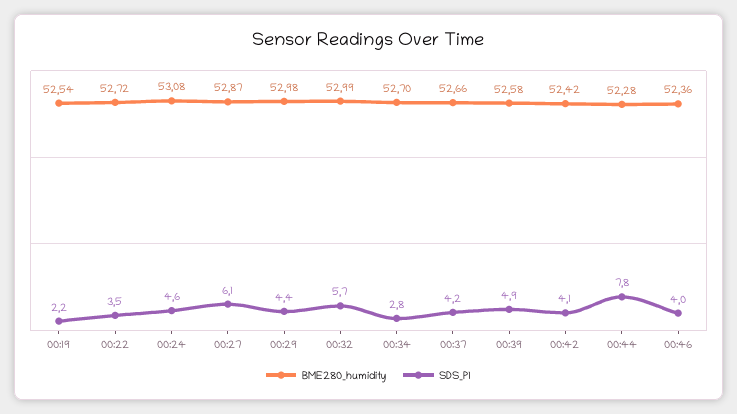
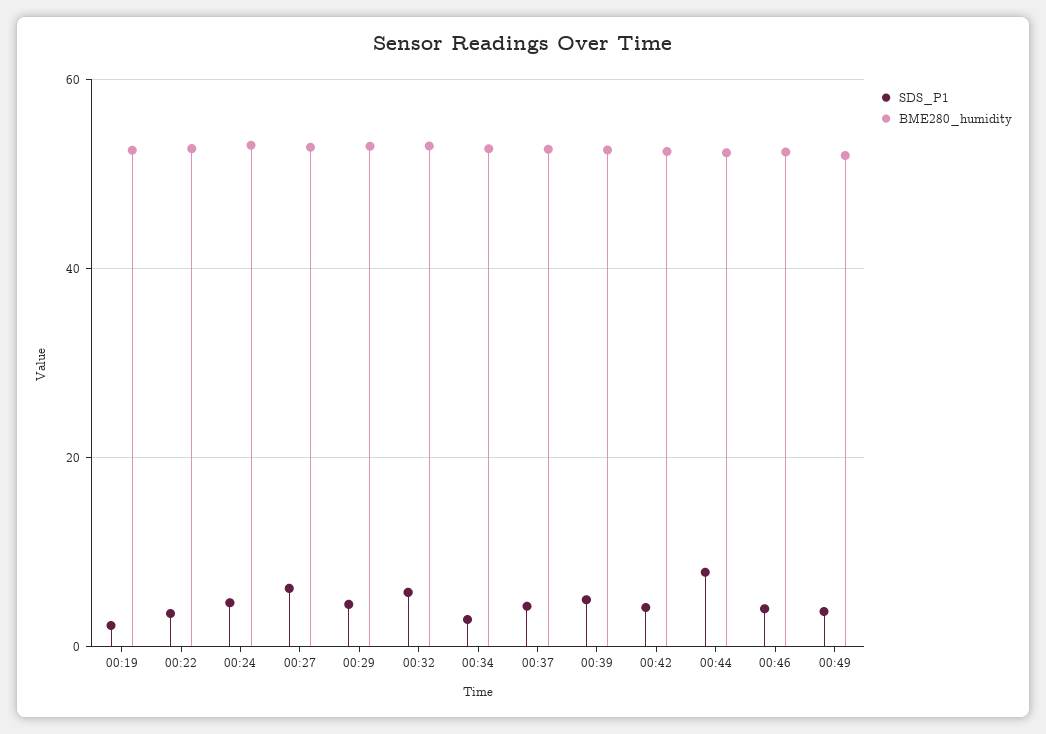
SDS_P1, 00:49: none -> 4
BME280_humidity, 00:49: none -> 52

